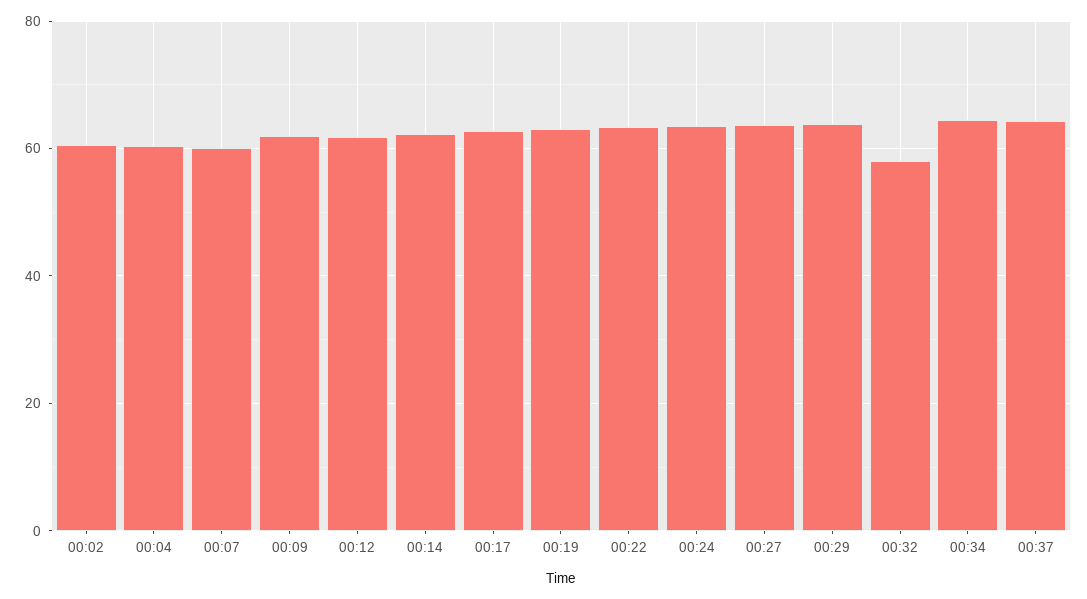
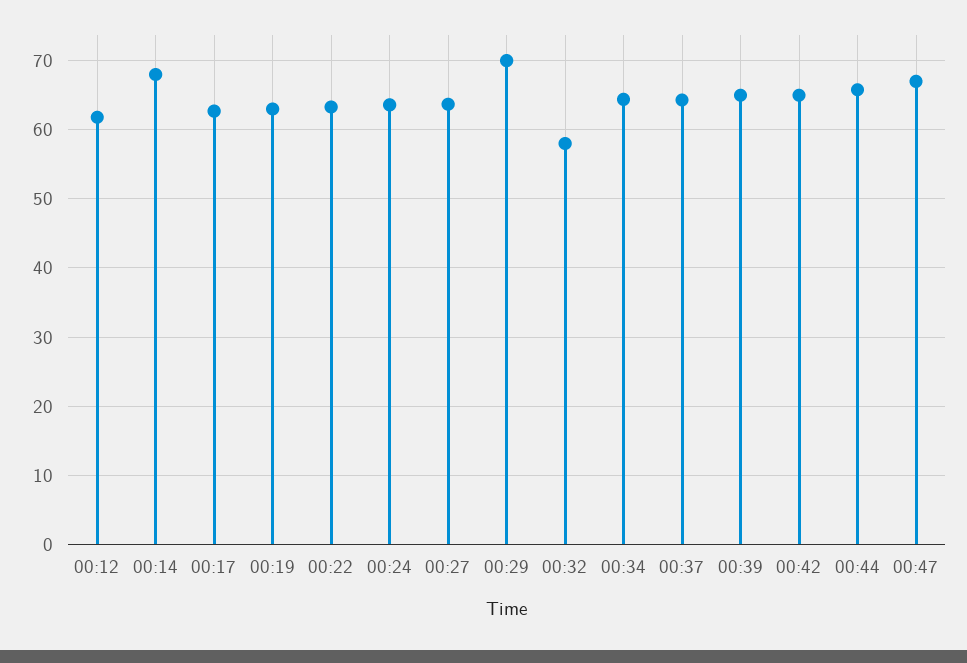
00:02: 60 -> none
00:04: 60 -> none
00:07: 60 -> none
00:09: 62 -> none
00:14: 62 -> 68
00:29: 64 -> 70
00:39: none -> 65
00:42: none -> 65
00:44: none -> 66
00:47: none -> 67

